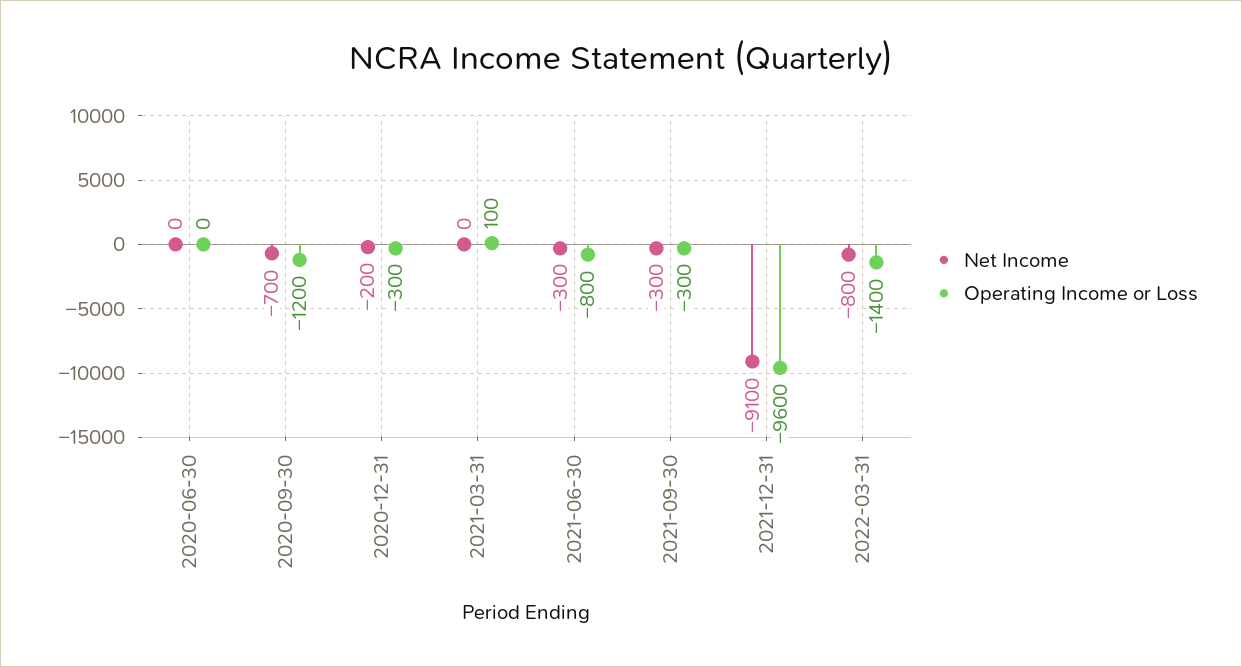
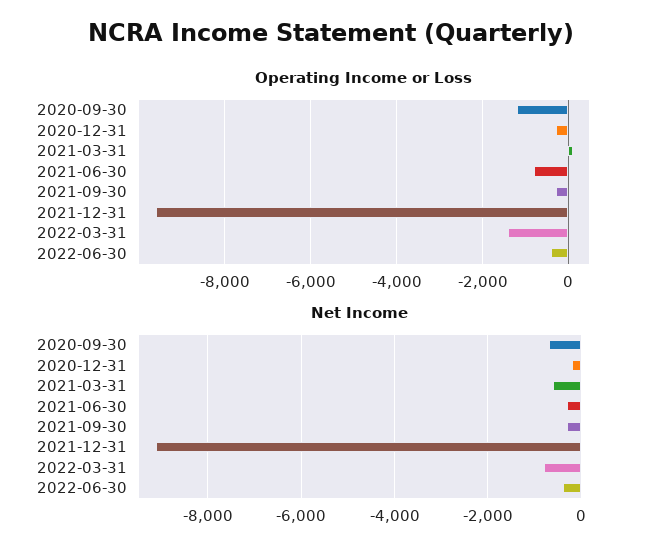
Net Income, 2020-06-30: 0 -> none
Operating Income or Loss, 2020-06-30: 0 -> none
Net Income, 2021-03-31: 0 -> -600
Operating Income or Loss, 2022-06-30: none -> -400
Net Income, 2022-06-30: none -> -400

